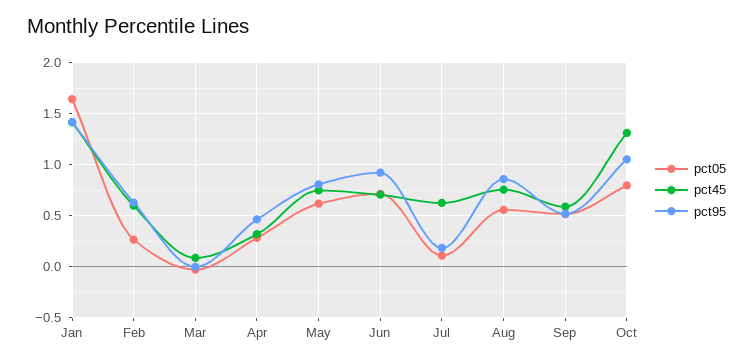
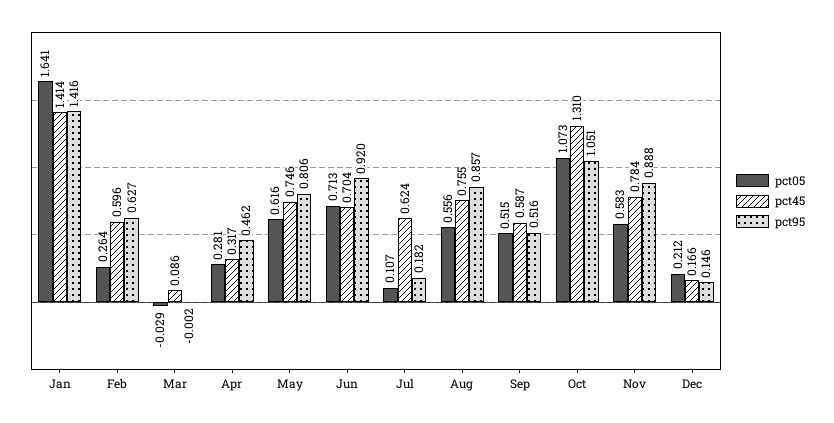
pct05, Oct: 0.8 -> 1.073
pct05, Nov: none -> 0.583
pct45, Nov: none -> 0.784
pct95, Nov: none -> 0.888
pct05, Dec: none -> 0.212
pct45, Dec: none -> 0.166
pct95, Dec: none -> 0.146

